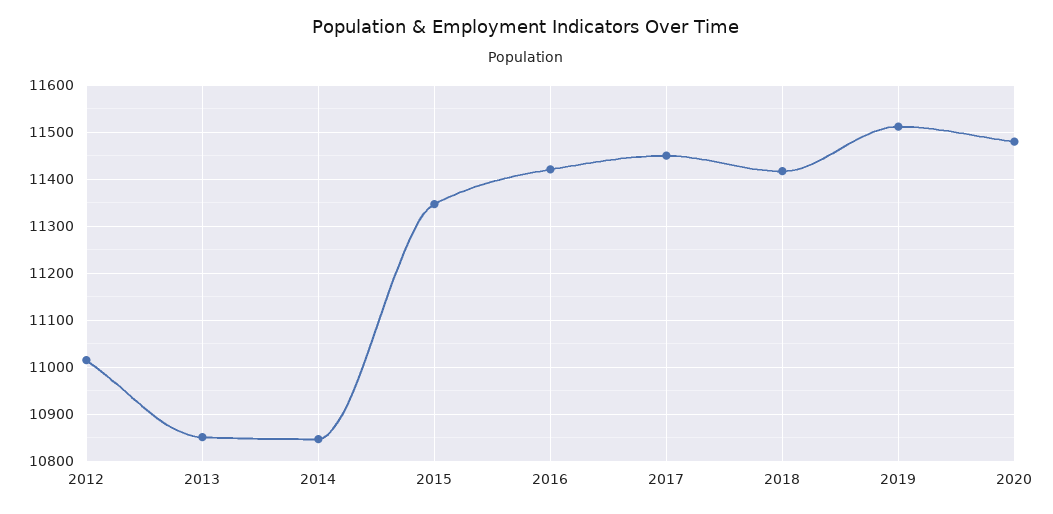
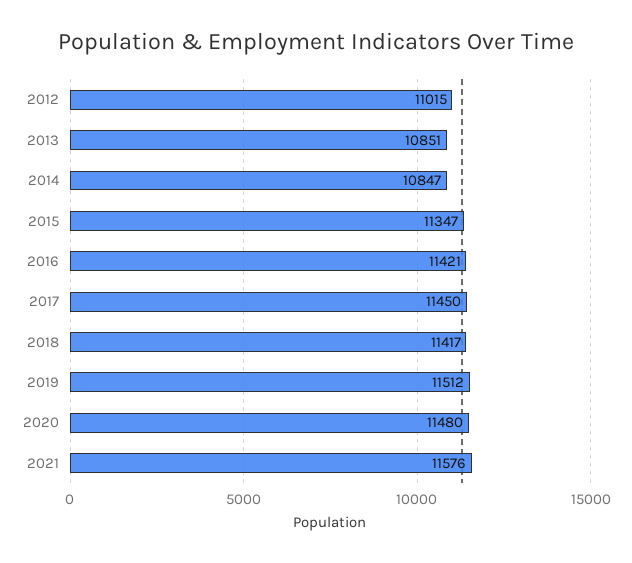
2021: none -> 11576

